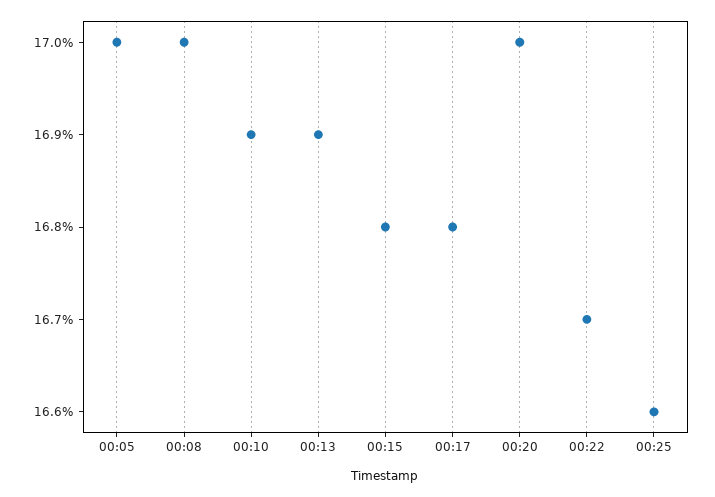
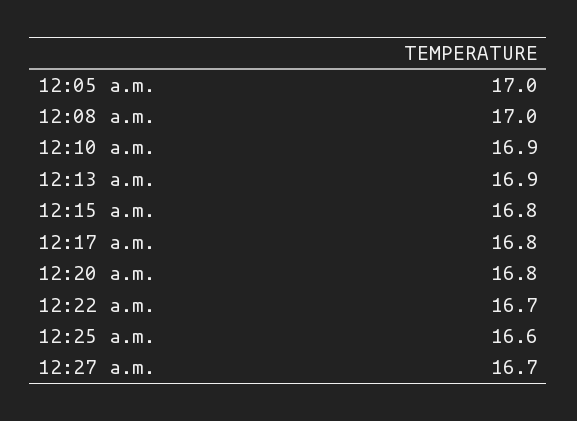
00:20: 17 -> 16.8
12:27 a.m.: none -> 16.7

